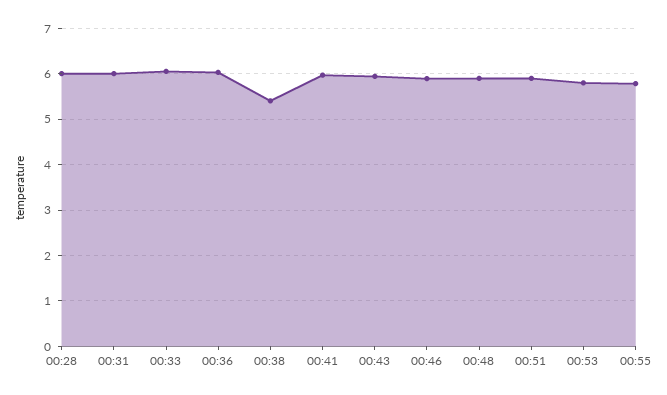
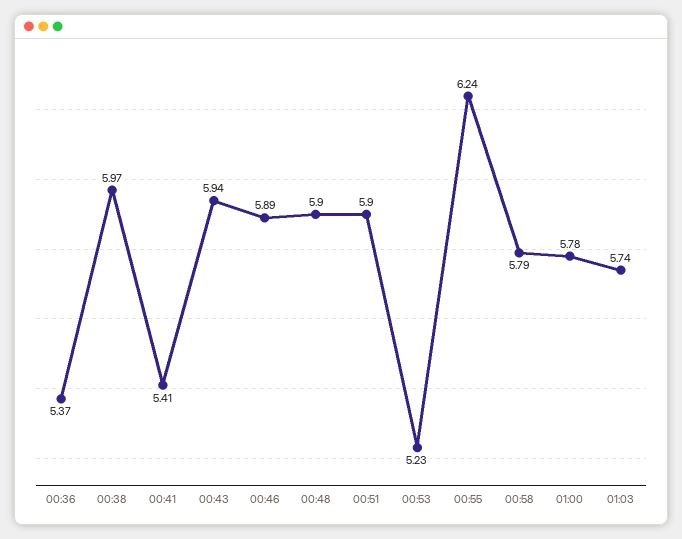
00:28: 6 -> none
00:31: 6 -> none
00:33: 6 -> none
00:36: 6 -> 5.37
00:38: 5.4 -> 5.97
00:41: 6 -> 5.41
00:53: 5.8 -> 5.23
00:55: 5.8 -> 6.24
00:58: none -> 5.79
01:00: none -> 5.78
01:03: none -> 5.74

